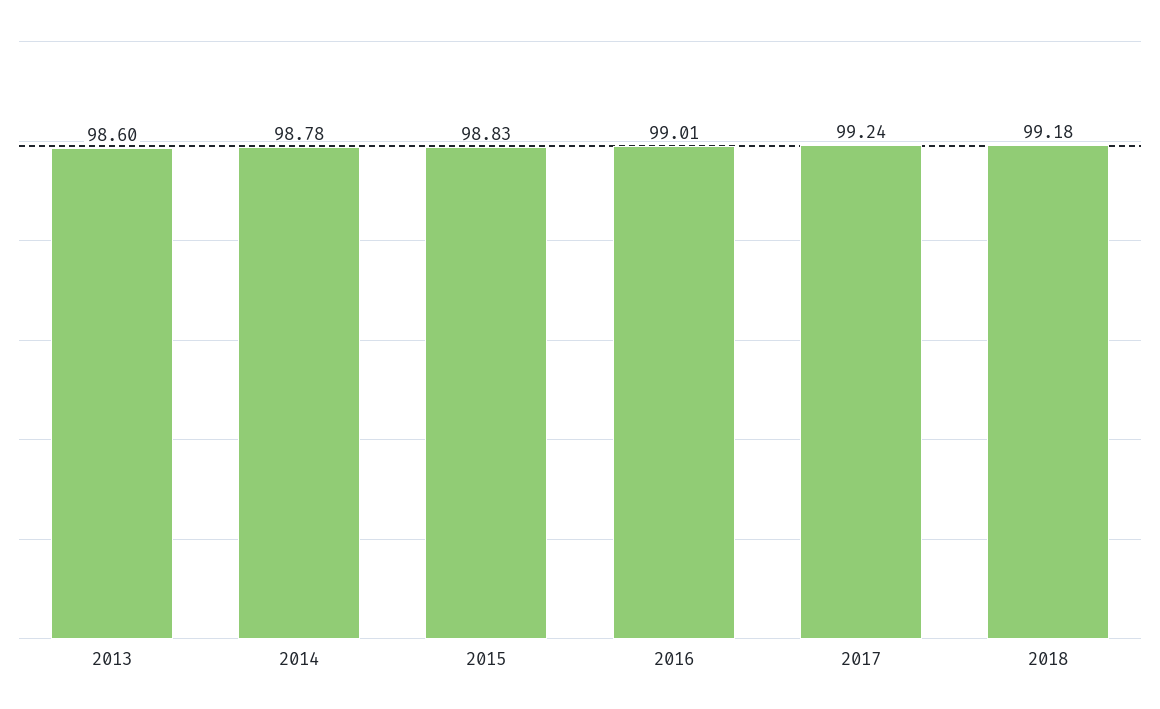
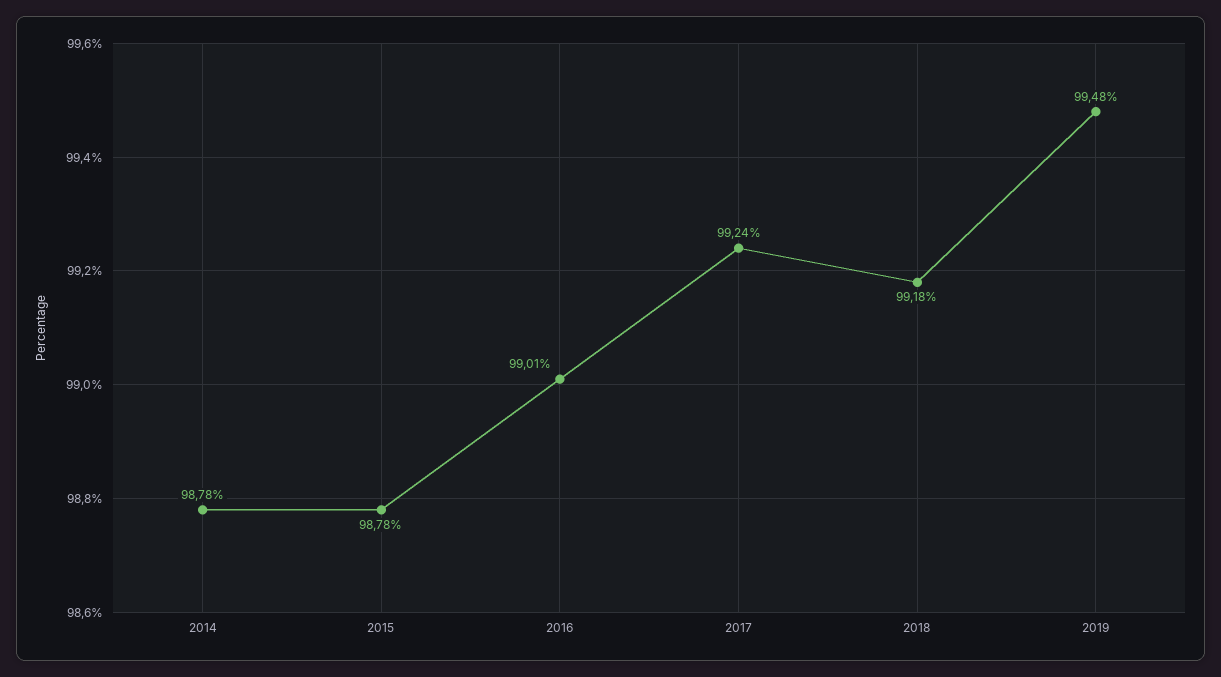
2013: 98.6 -> none
2015: 98.83 -> 98.78
2019: none -> 99.48

